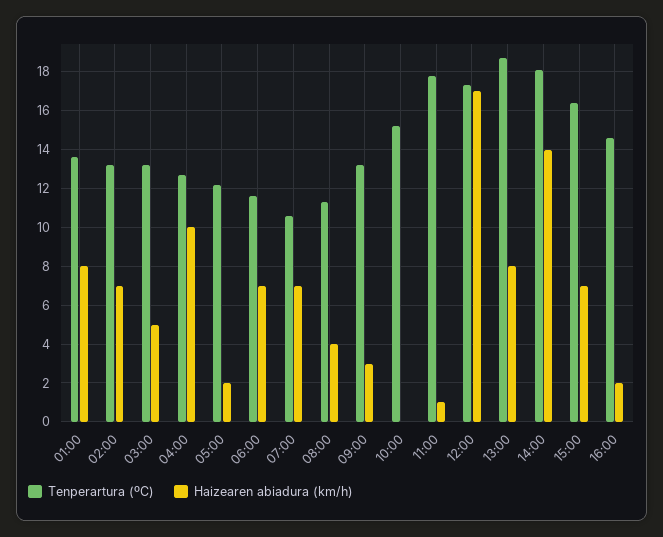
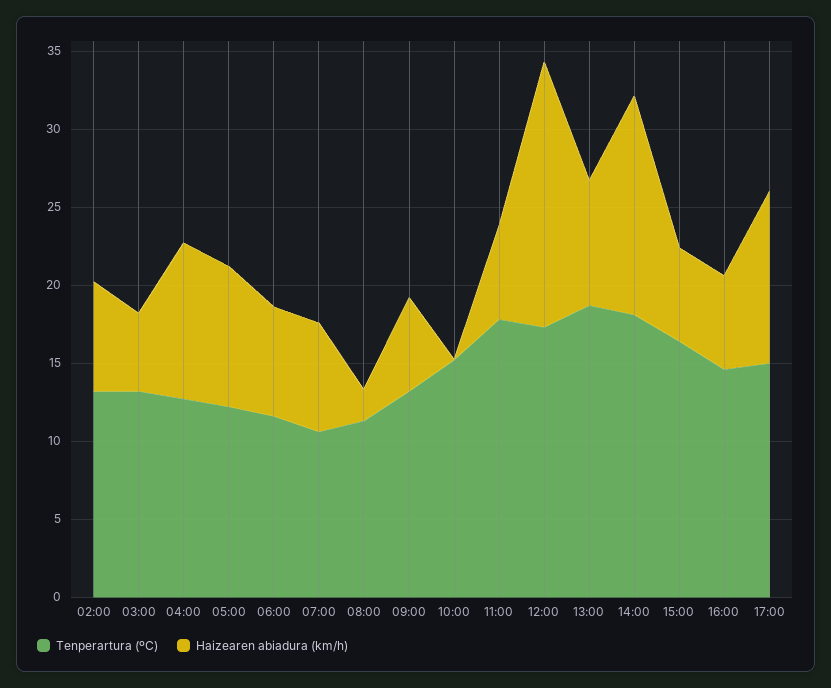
Tenperartura (ºC), 01:00: 13.5 -> none
Haizearen abiadura (km/h), 01:00: 8 -> none
Haizearen abiadura (km/h), 05:00: 2 -> 9
Haizearen abiadura (km/h), 08:00: 4 -> 2
Haizearen abiadura (km/h), 09:00: 3 -> 6
Haizearen abiadura (km/h), 11:00: 1 -> 6
Haizearen abiadura (km/h), 15:00: 7 -> 6
Haizearen abiadura (km/h), 16:00: 2 -> 6
Tenperartura (ºC), 17:00: none -> 15
Haizearen abiadura (km/h), 17:00: none -> 11

